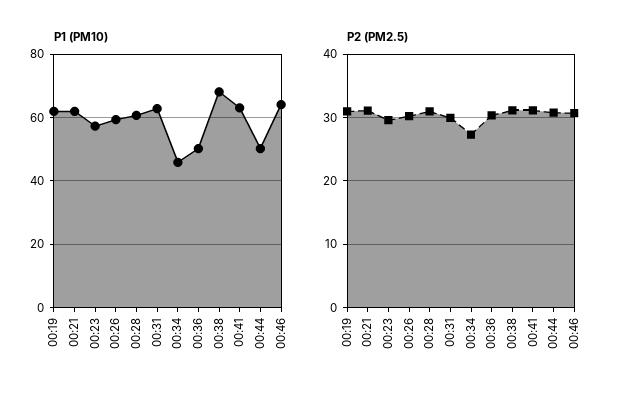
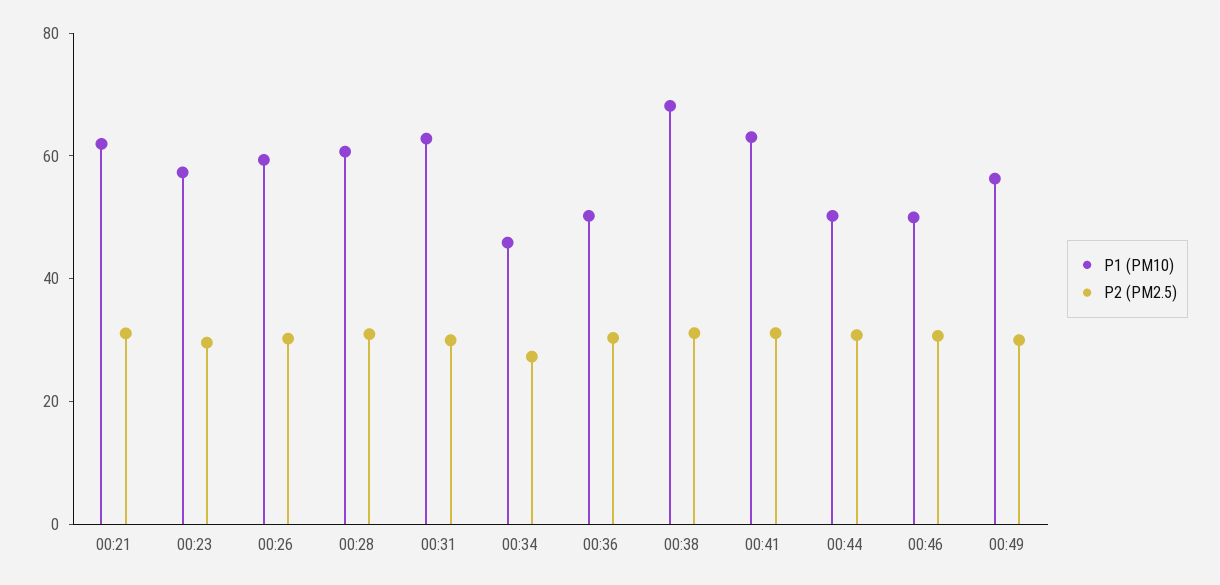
P1 (PM10), 00:19: 62 -> none
P1 (PM10), 00:46: 64 -> 50
P2 (PM2.5), 00:19: 31 -> none
P1 (PM10), 00:49: none -> 55
P2 (PM2.5), 00:49: none -> 30

